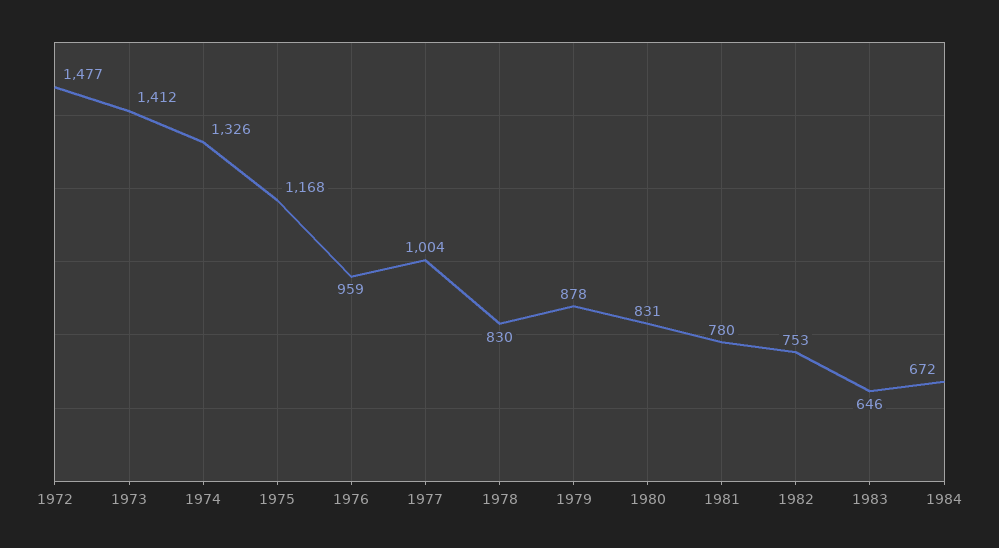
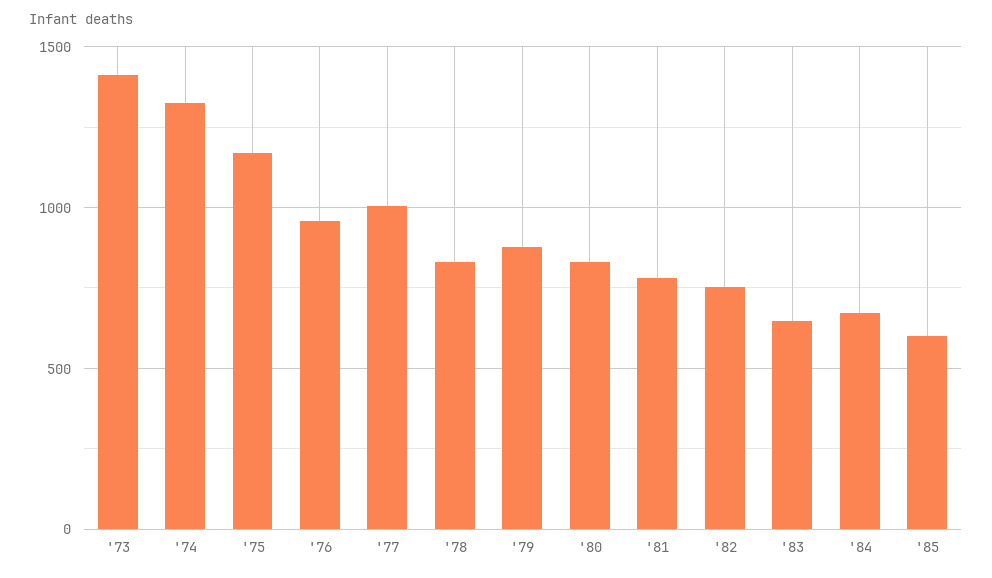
1972: 1477 -> none
'85: none -> 600

